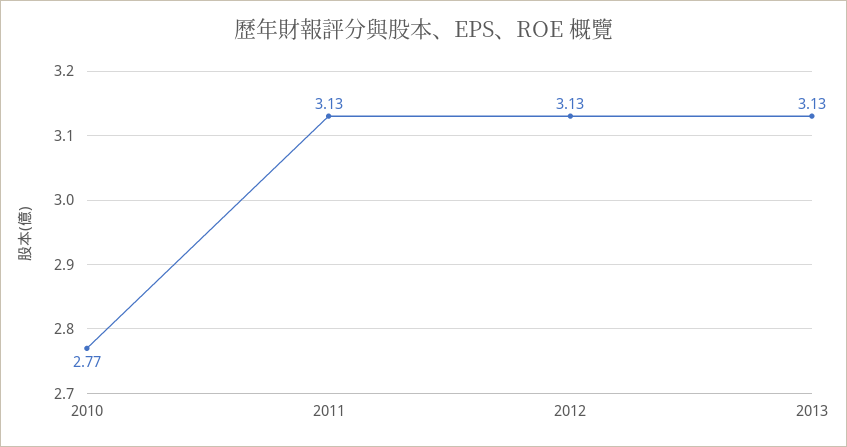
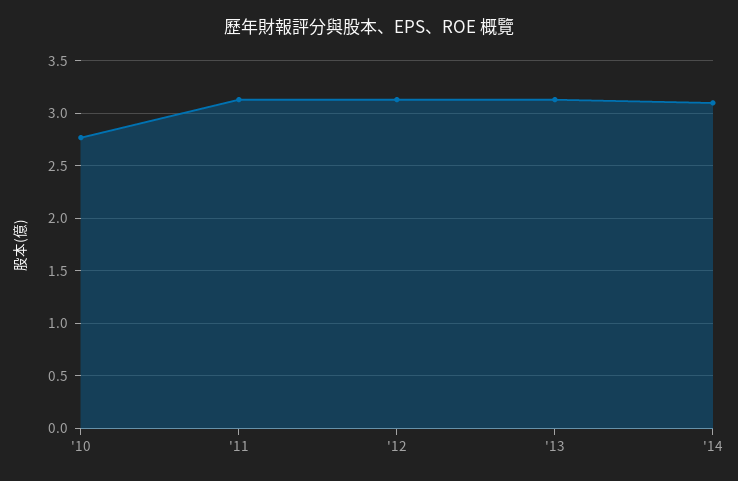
'14: none -> 3.1

